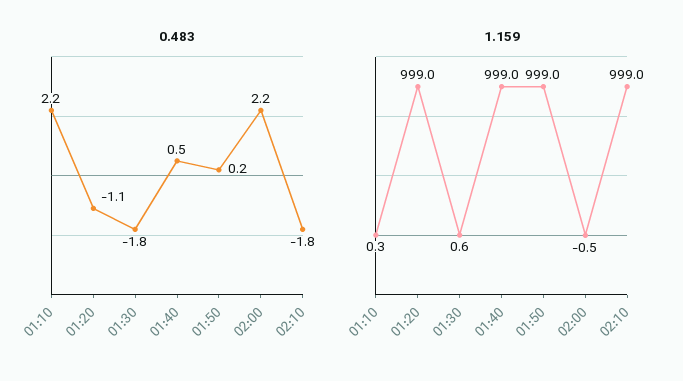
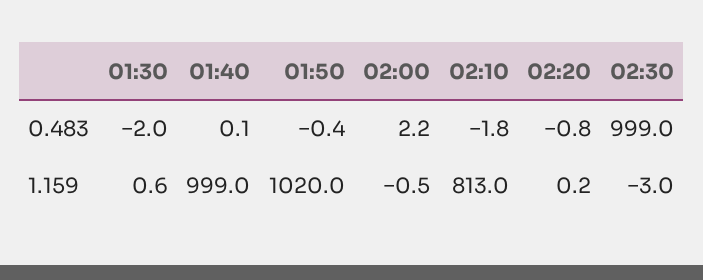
0.483, 01:10: 2.2 -> none
0.483, 01:20: -1.1 -> none
0.483, 01:30: -1.8 -> -2
0.483, 01:40: 0.5 -> 0.1
0.483, 01:50: 0.2 -> -0.4
1.159, 01:10: 0.3 -> none
1.159, 01:20: 999 -> none
1.159, 01:50: 999 -> 1020
1.159, 02:10: 999 -> 813
0.483, 02:20: none -> -0.8
0.483, 02:30: none -> 999
1.159, 02:20: none -> 0.2
1.159, 02:30: none -> -3

